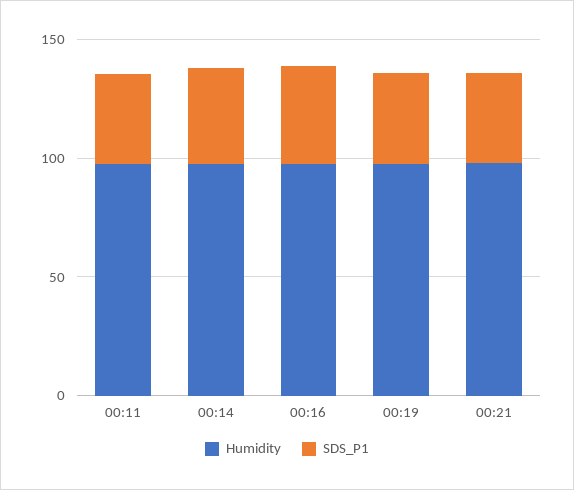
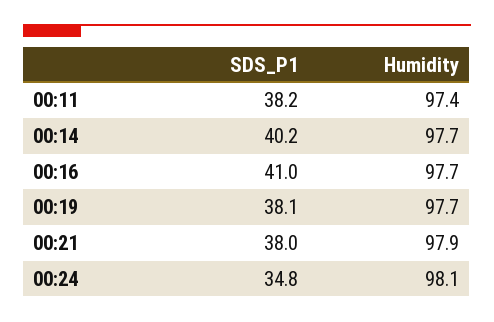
SDS_P1, 00:24: none -> 34.8
Humidity, 00:24: none -> 98.1

